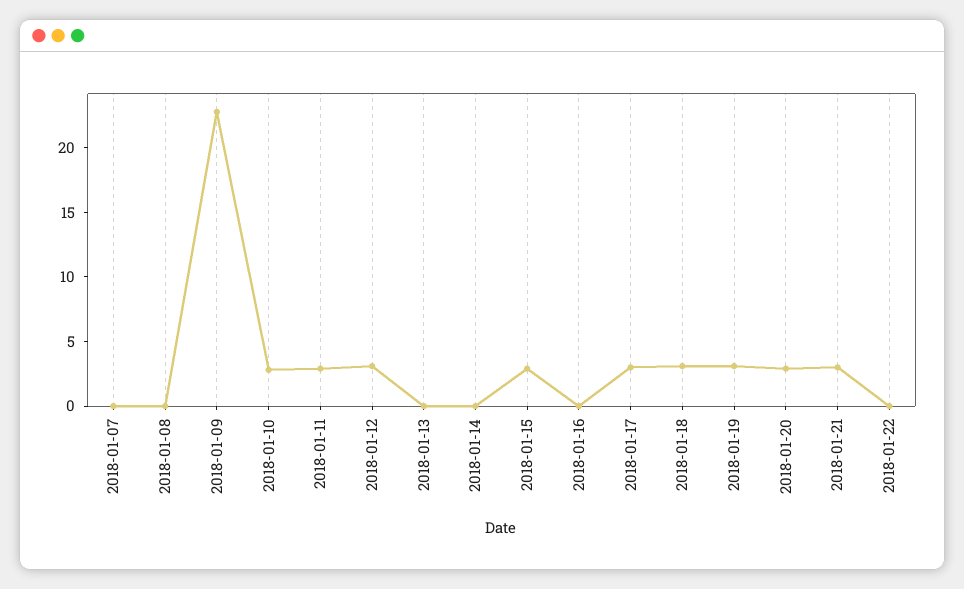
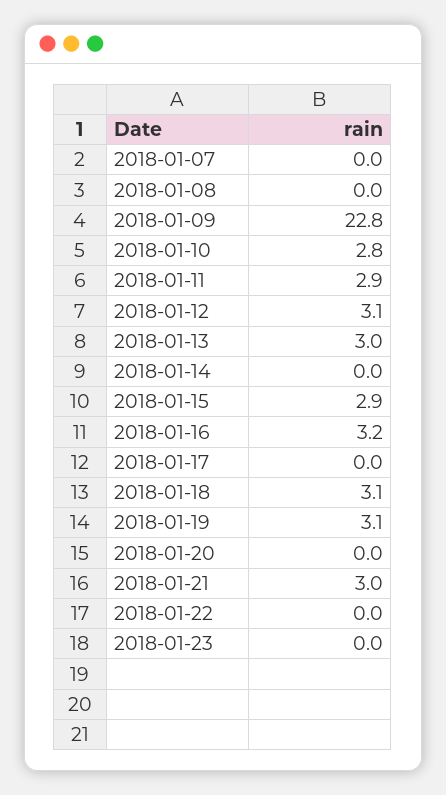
2018-01-13: 0 -> 3
2018-01-16: 0 -> 3.2
2018-01-17: 3 -> 0
2018-01-20: 3 -> 0
2018-01-23: none -> 0

